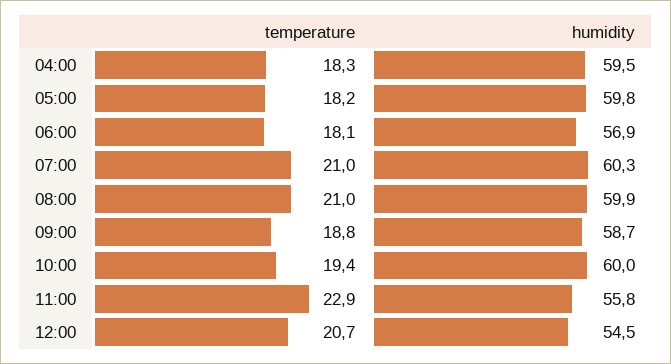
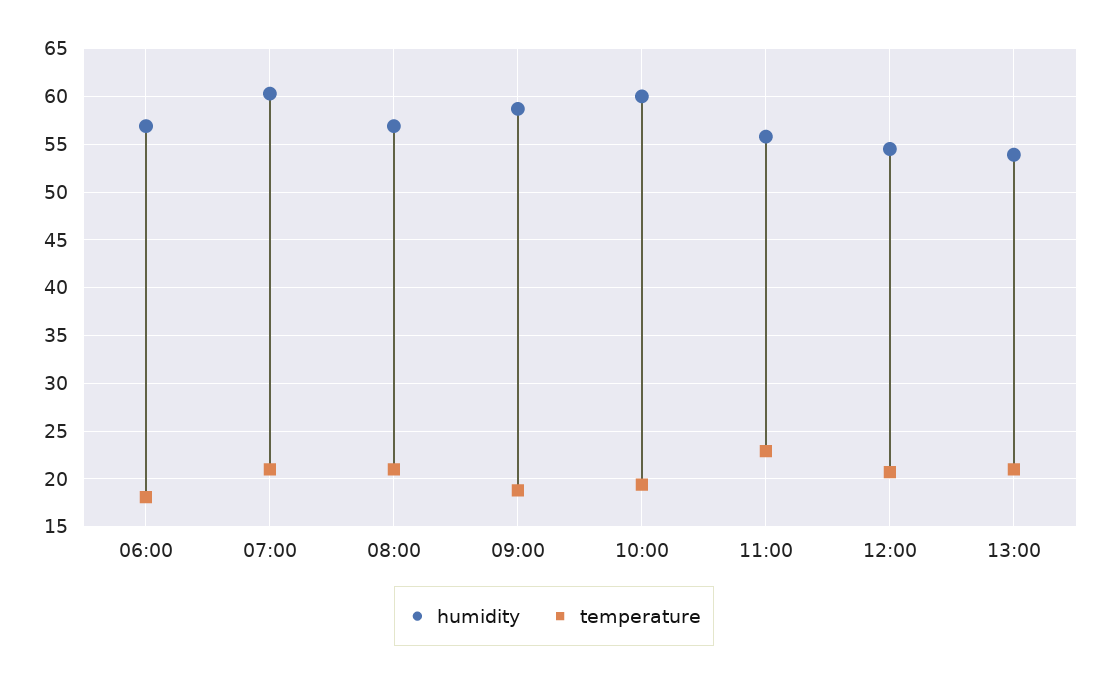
temperature, 04:00: 18.3 -> none
humidity, 04:00: 59.5 -> none
temperature, 05:00: 18.2 -> none
humidity, 05:00: 59.8 -> none
humidity, 08:00: 59.9 -> 57
humidity, 13:00: none -> 54
temperature, 13:00: none -> 21

